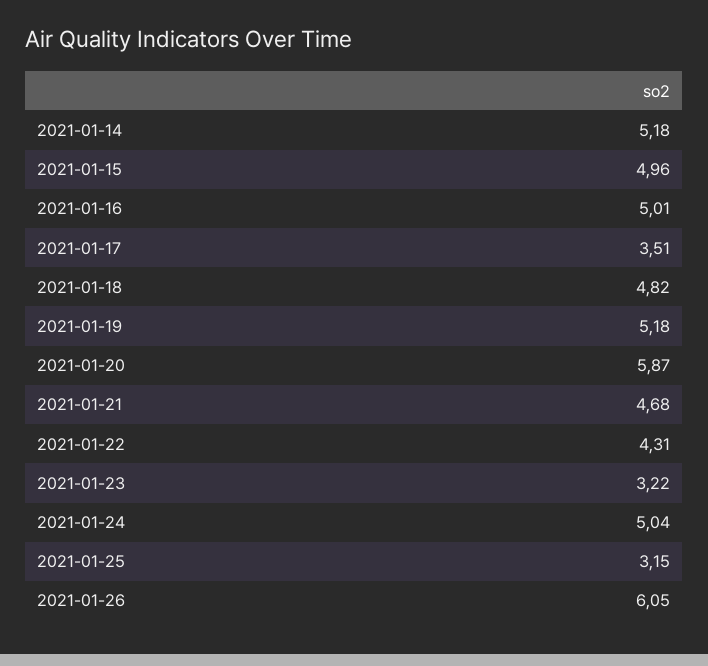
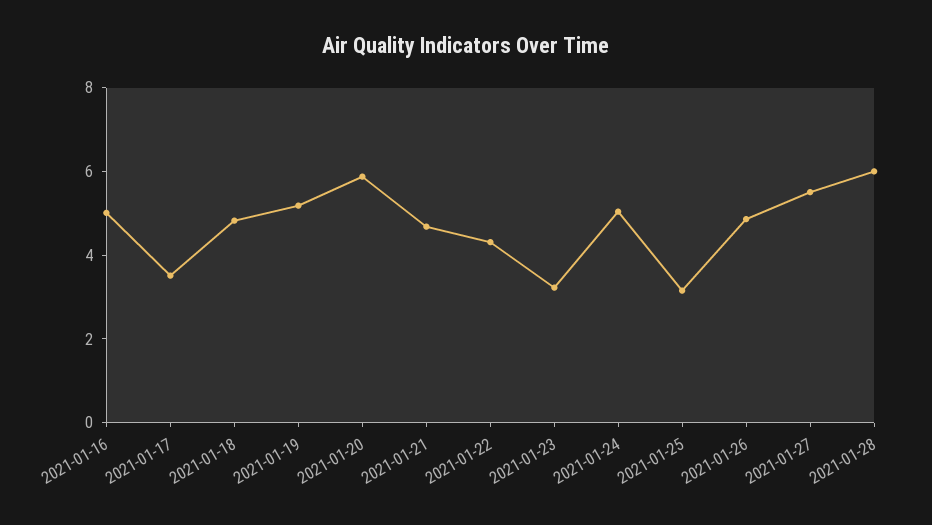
2021-01-14: 5.18 -> none
2021-01-15: 4.96 -> none
2021-01-26: 6.05 -> 5
2021-01-27: none -> 5.5
2021-01-28: none -> 6

